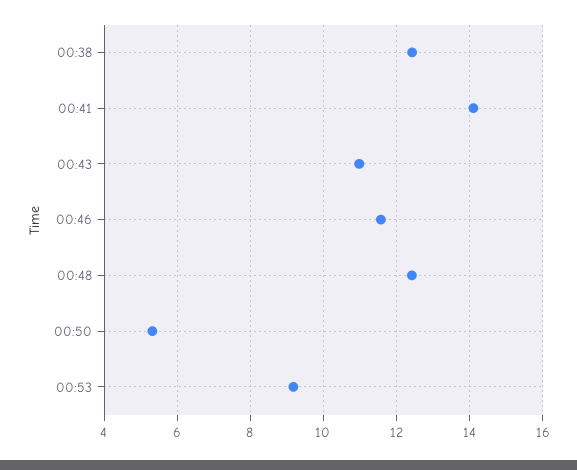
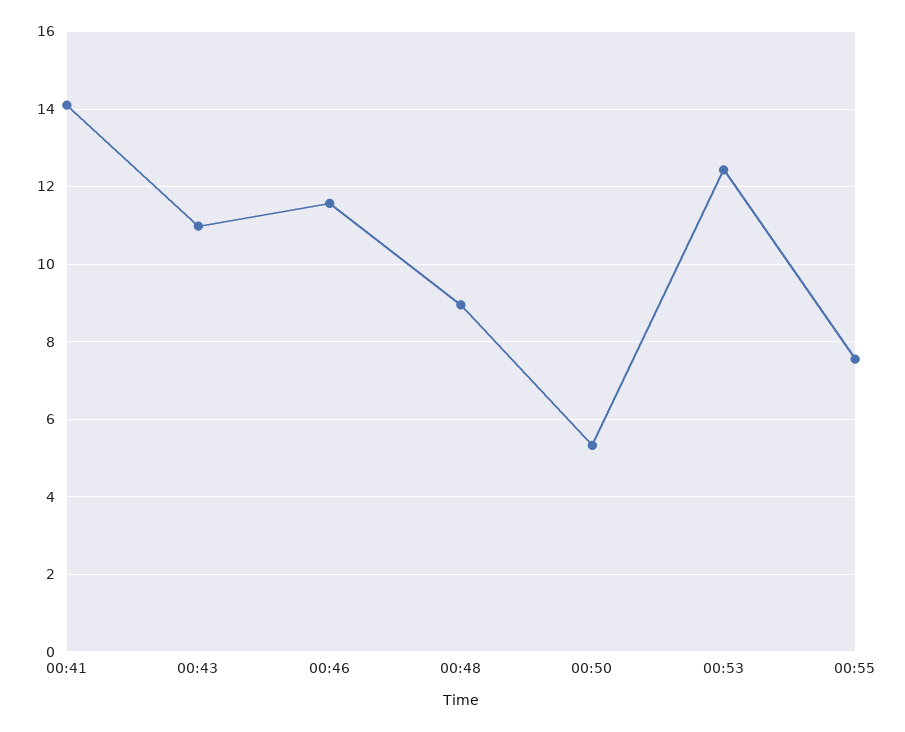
00:38: 12.4 -> none
00:48: 12.4 -> 9
00:53: 9.2 -> 12.4
00:55: none -> 7.6

